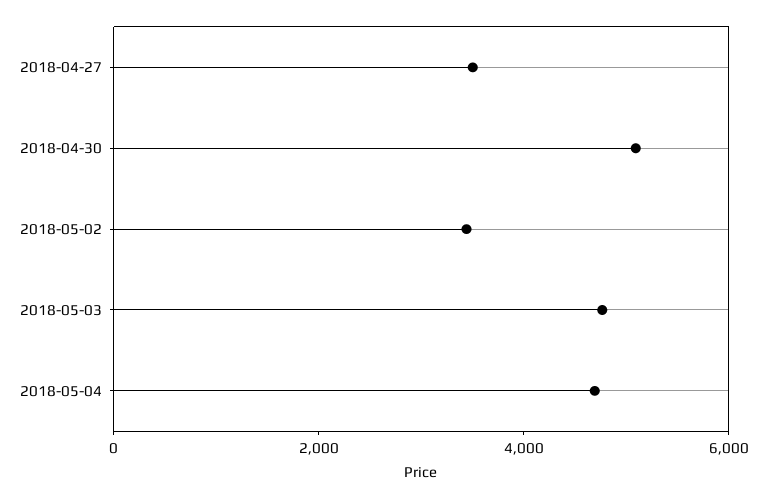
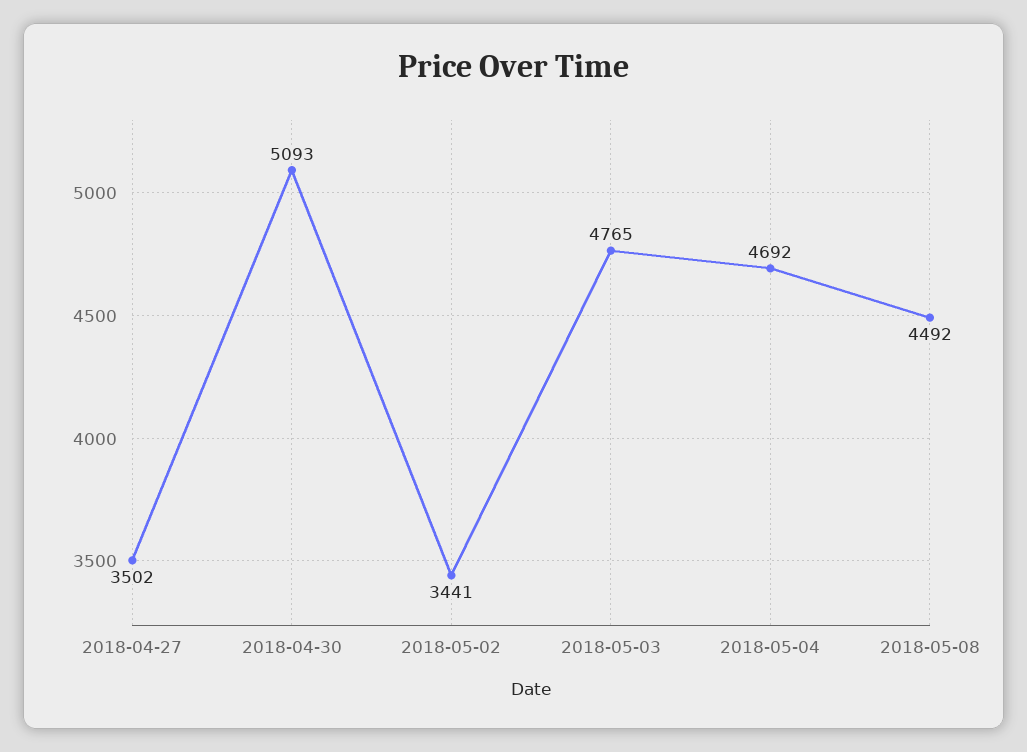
2018-05-08: none -> 4492

